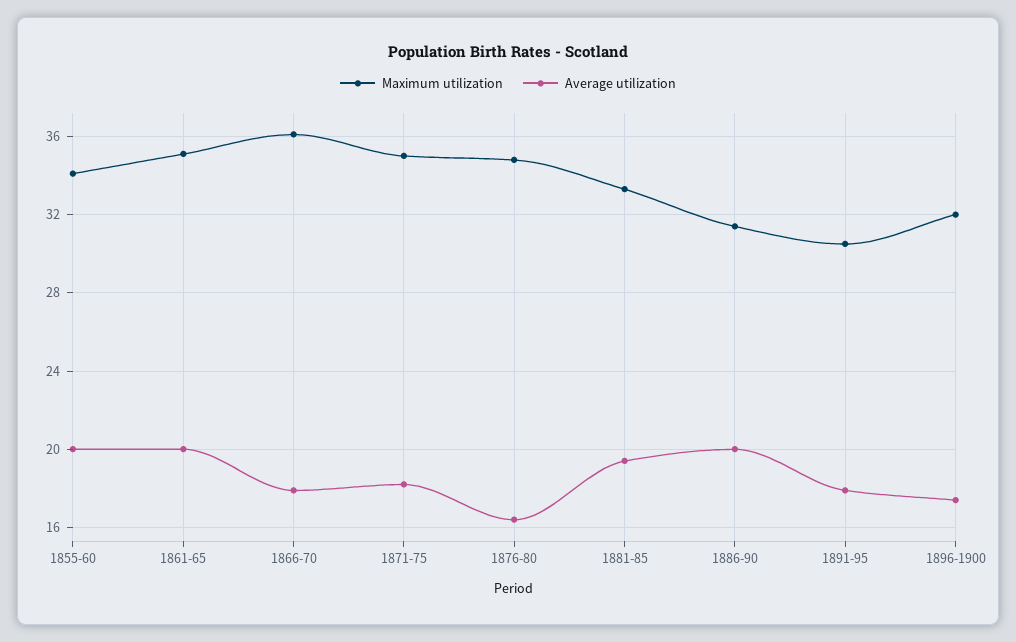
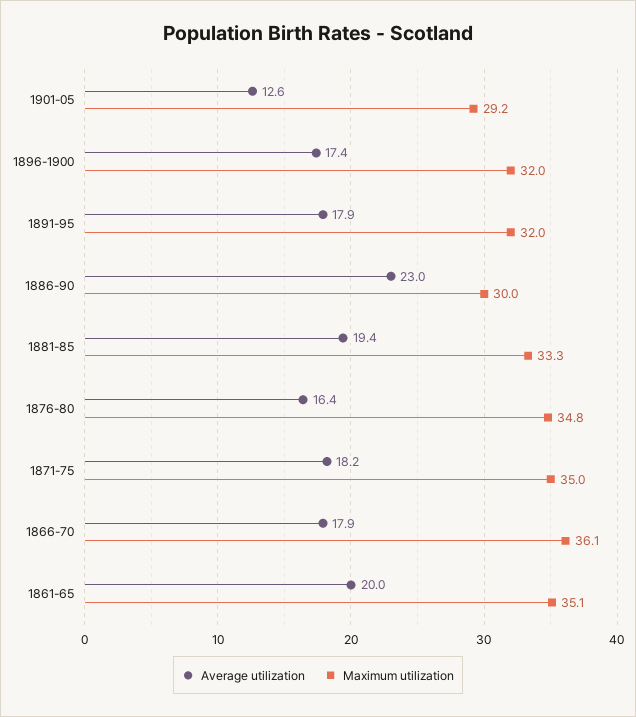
Maximum utilization, 1855-60: 34 -> none
Average utilization, 1855-60: 20 -> none
Maximum utilization, 1886-90: 31.5 -> 30
Average utilization, 1886-90: 20 -> 23
Maximum utilization, 1891-95: 30.5 -> 32
Average utilization, 1901-05: none -> 12.6
Maximum utilization, 1901-05: none -> 29.2

